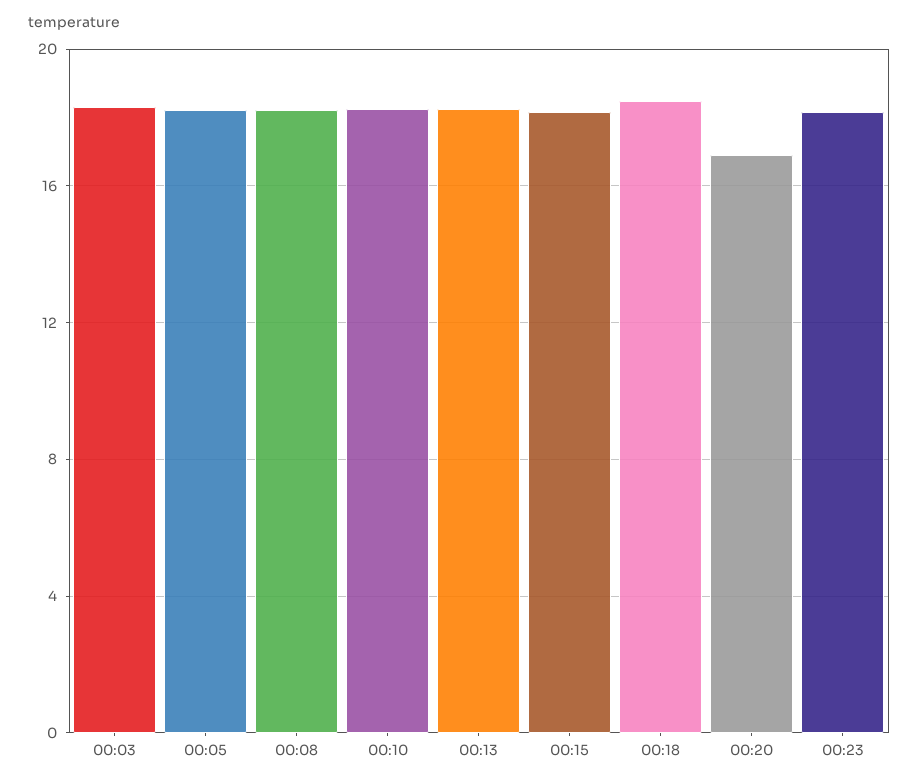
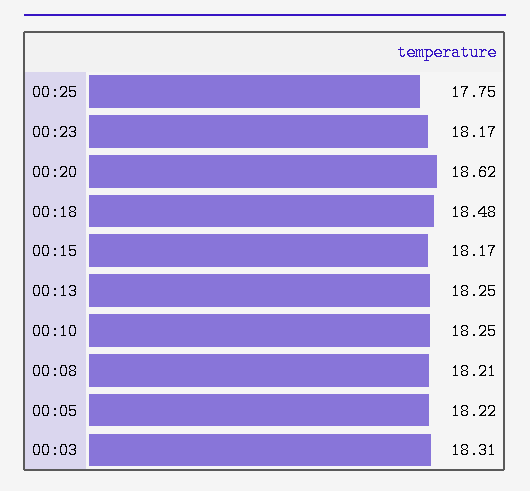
00:20: 17 -> 18.62
00:25: none -> 17.75

